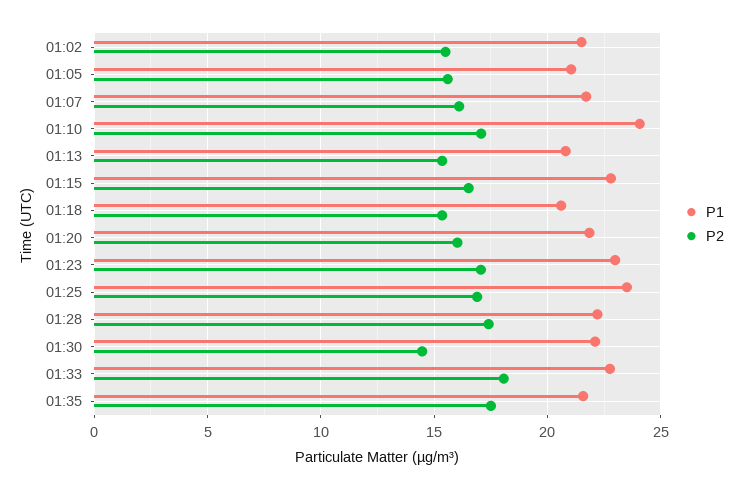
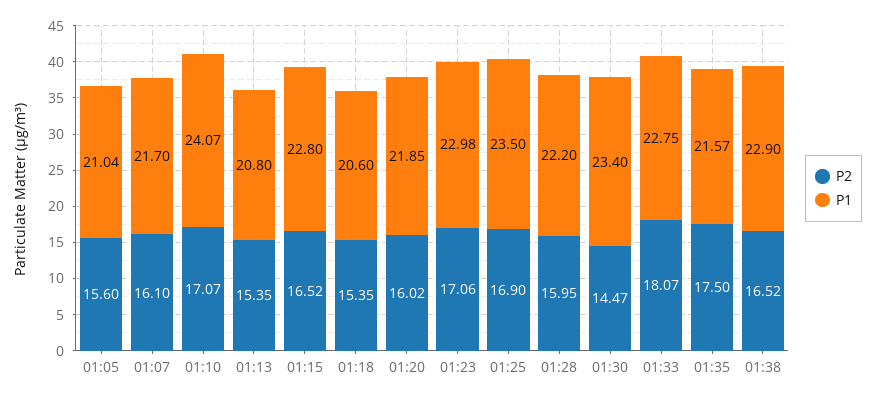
P1, 01:02: 21.5 -> none
P2, 01:02: 15.5 -> none
P2, 01:28: 17.5 -> 15.95
P1, 01:30: 22 -> 23.4
P2, 01:38: none -> 16.52
P1, 01:38: none -> 22.9

